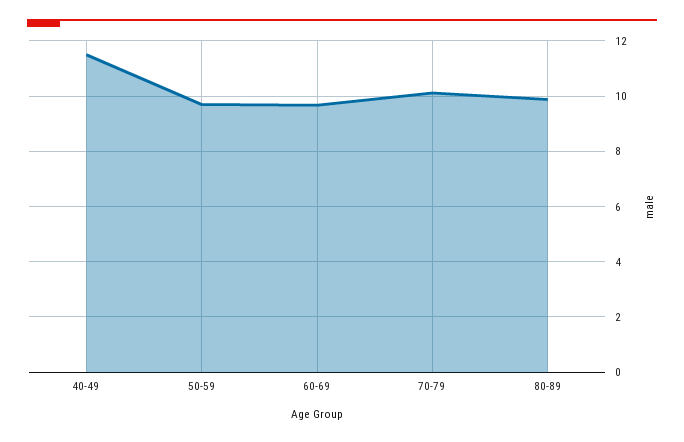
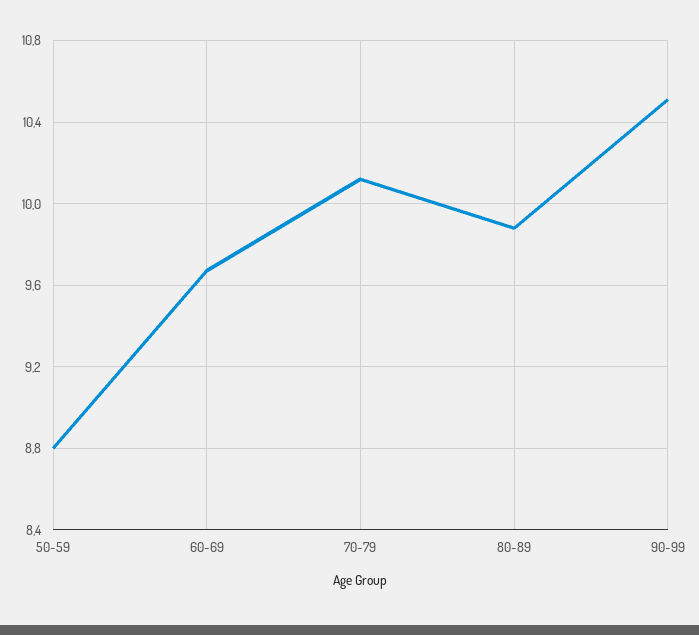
40-49: 11.5 -> none
50-59: 9.75 -> 8.8
90-99: none -> 10.5

